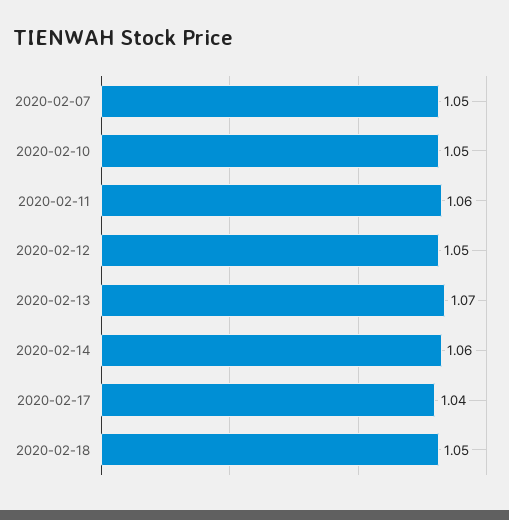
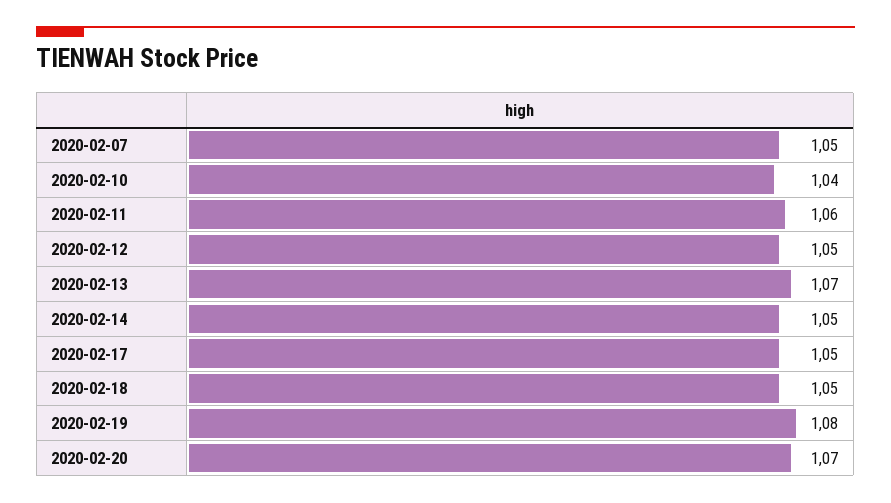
2020-02-10: 1.05 -> 1.04
2020-02-14: 1.06 -> 1.05
2020-02-17: 1.04 -> 1.05
2020-02-19: none -> 1.08
2020-02-20: none -> 1.07

